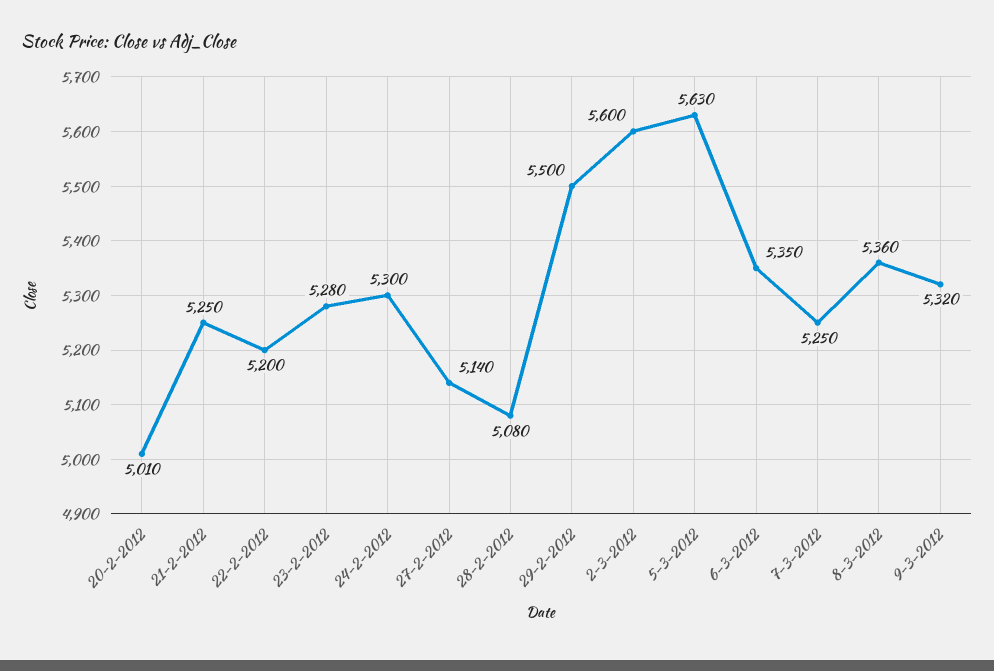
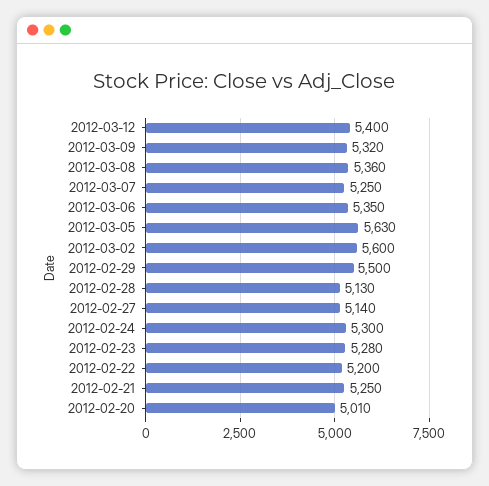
28-2-2012: 5080 -> 5130
2012-03-12: none -> 5400

